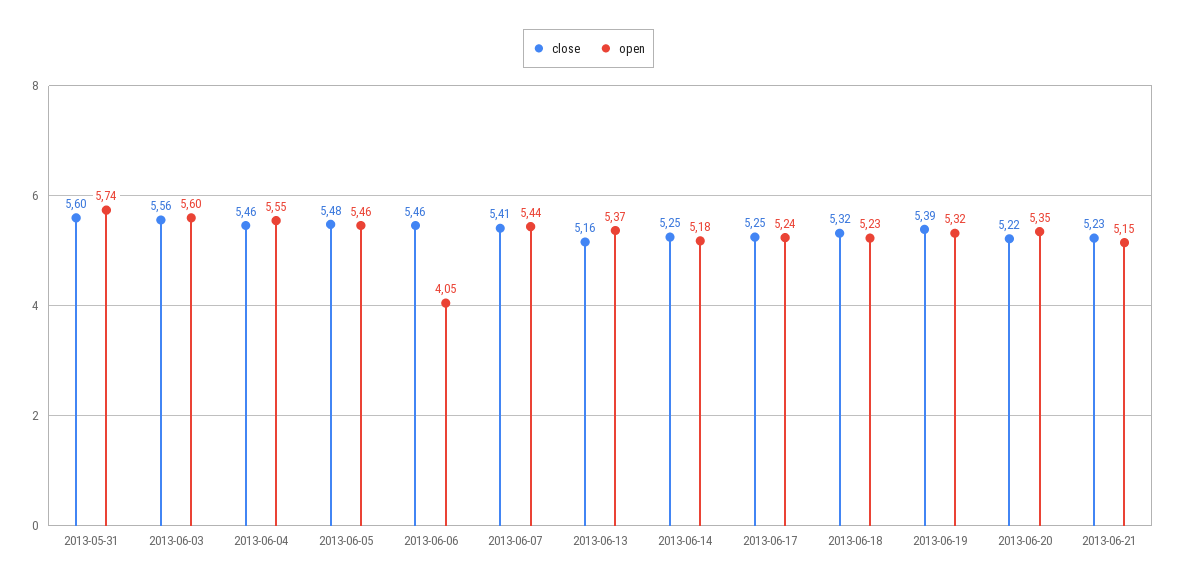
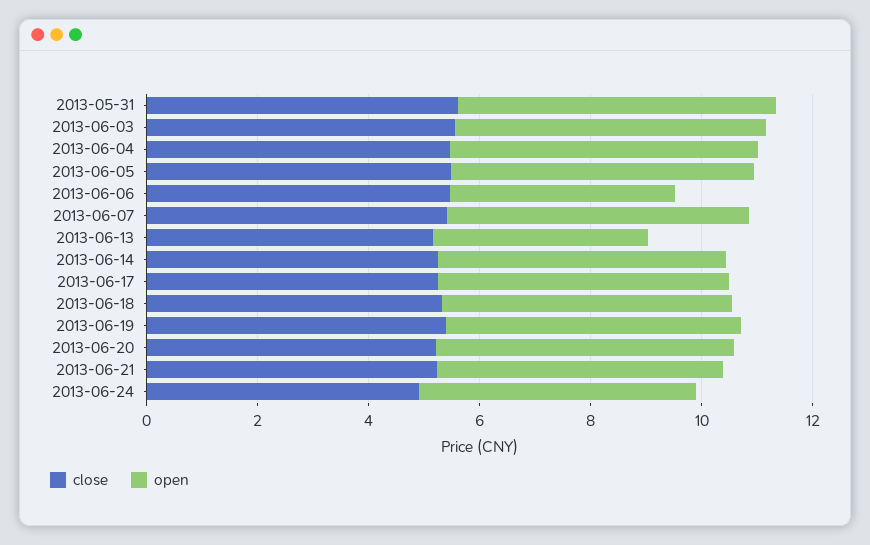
open, 2013-06-13: 5.37 -> 4
close, 2013-06-24: none -> 5
open, 2013-06-24: none -> 5

